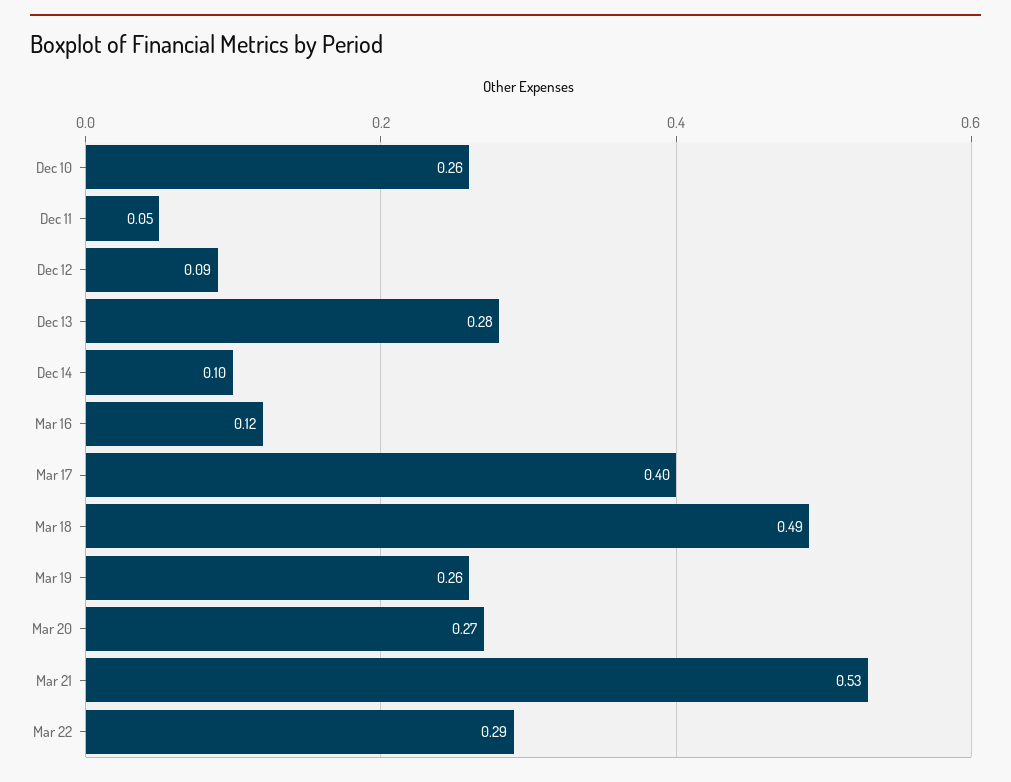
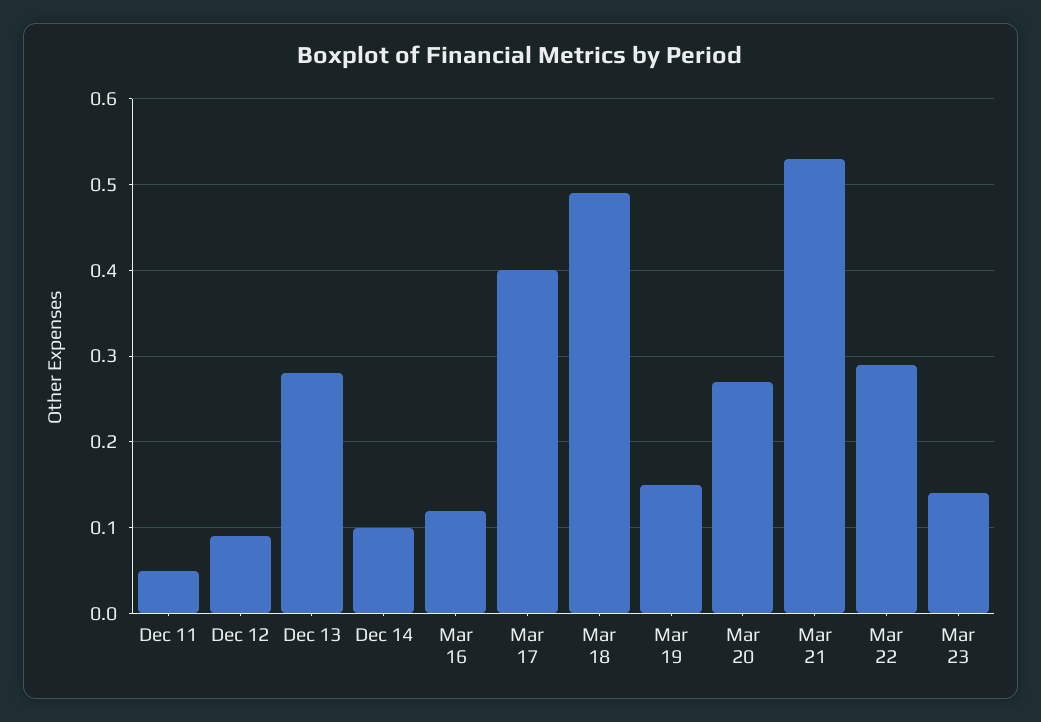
Dec 10: 0.26 -> none
Mar 19: 0.26 -> 0.15
Mar 23: none -> 0.14

